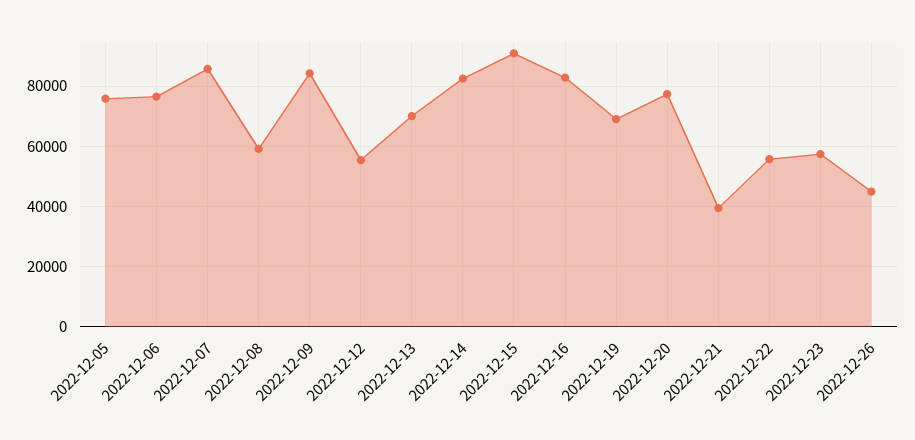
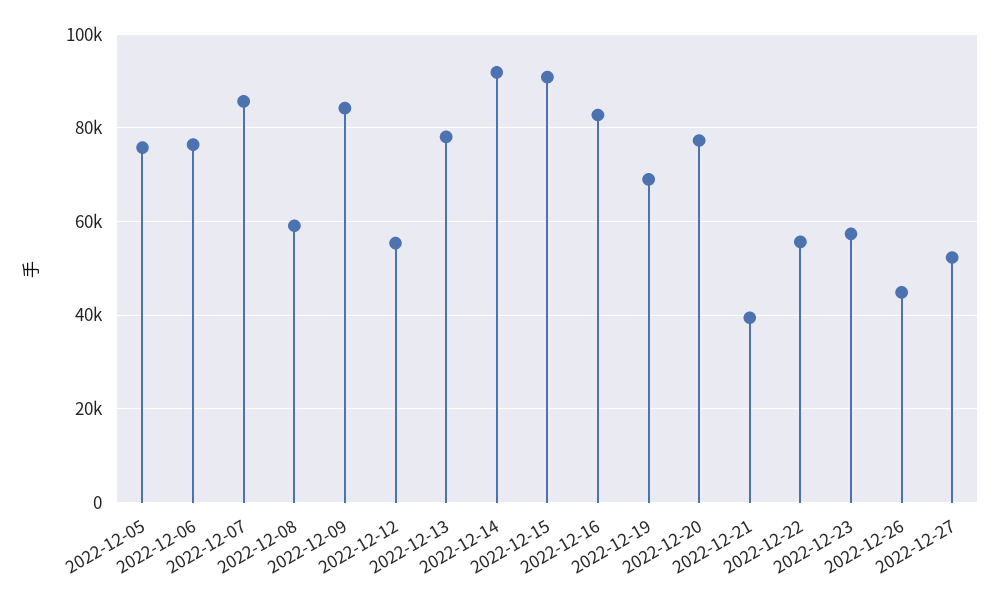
2022-12-13: 70000 -> 78000
2022-12-14: 82000 -> 92000
2022-12-27: none -> 52000

